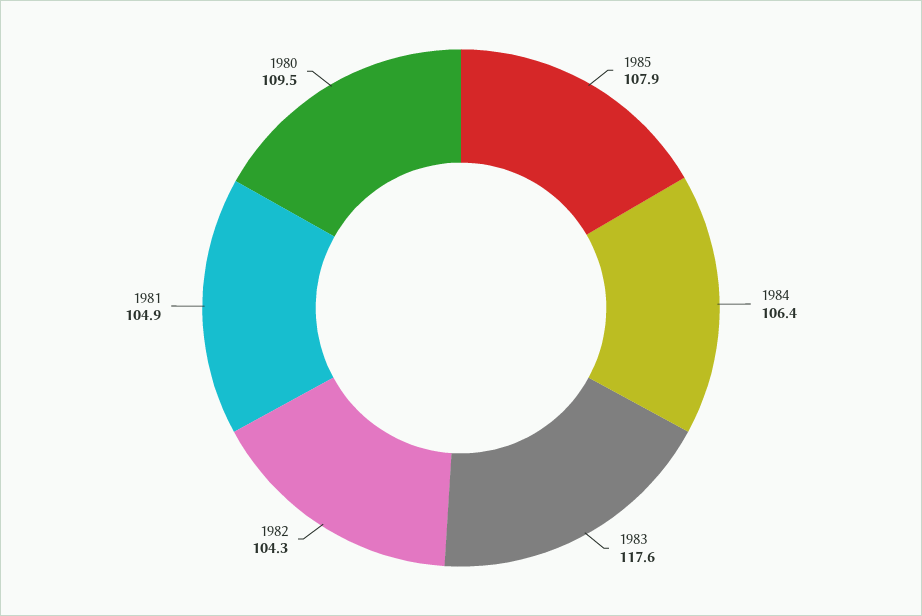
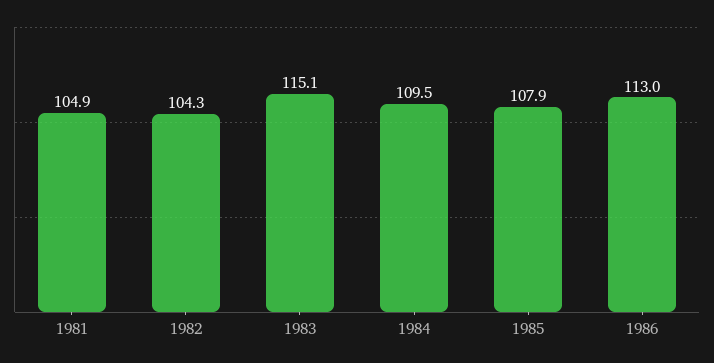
1984: 106.4 -> 109.5
1983: 117.6 -> 115.1
1980: 109.5 -> none
1986: none -> 113

